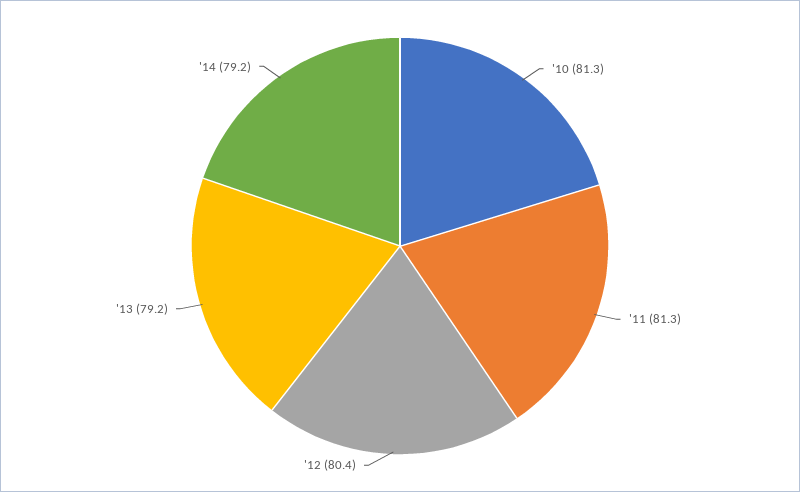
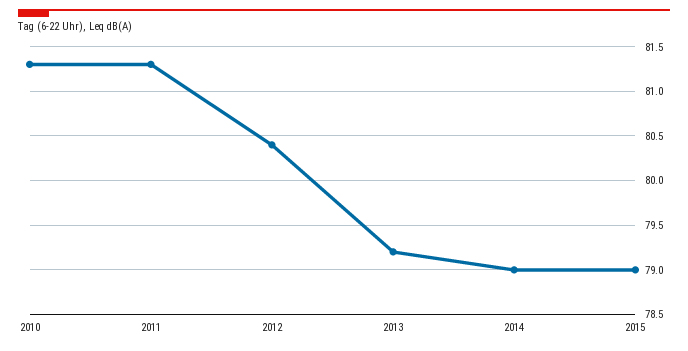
'14: 79.2 -> 79
2015: none -> 79

